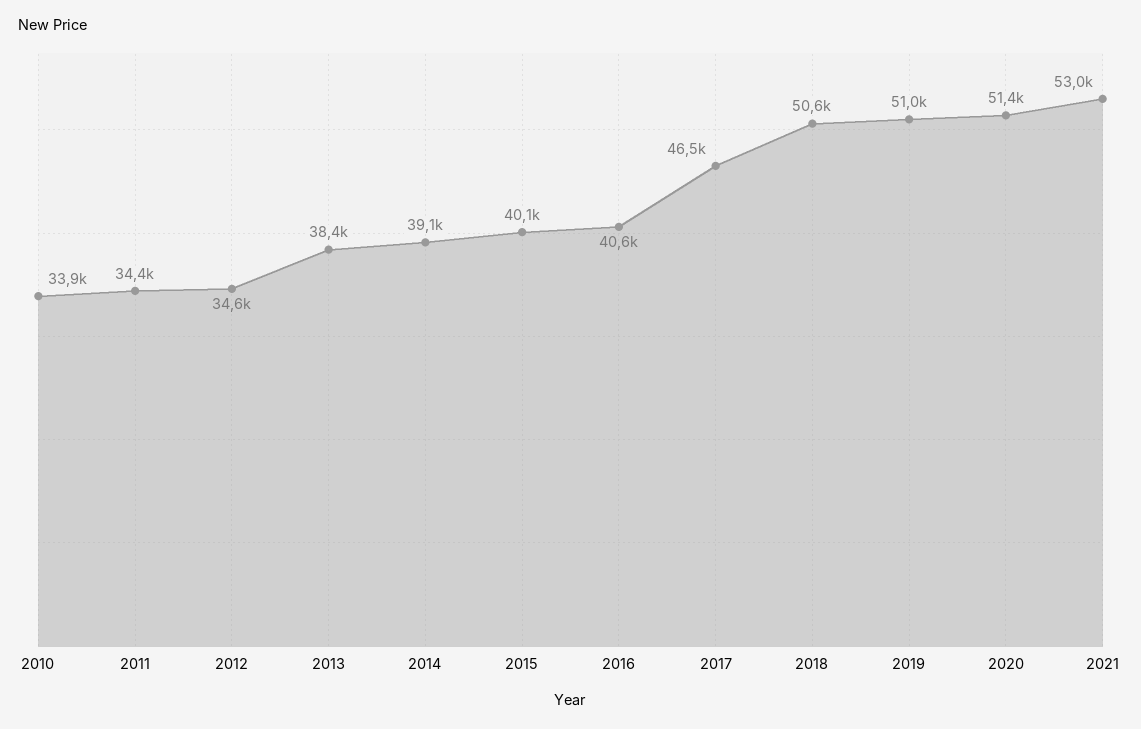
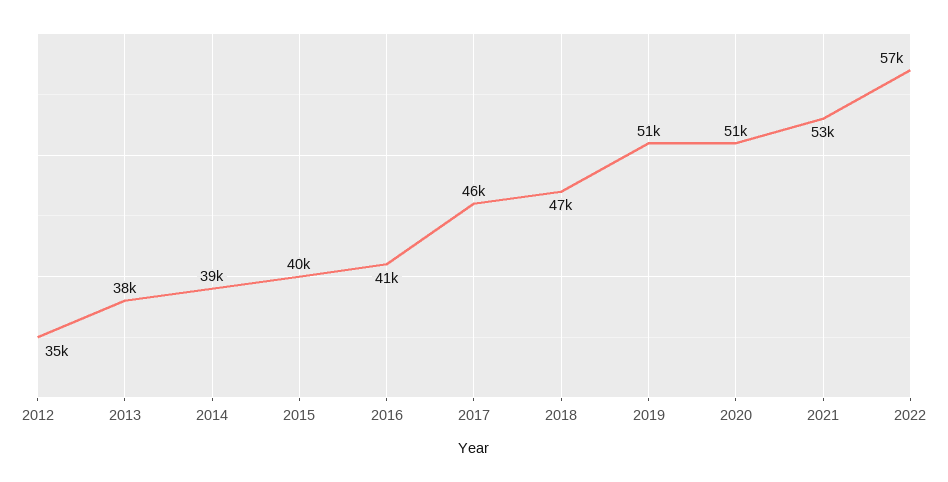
2010: 33900 -> none
2011: 34400 -> none
2018: 50600 -> 47000
2022: none -> 57000

